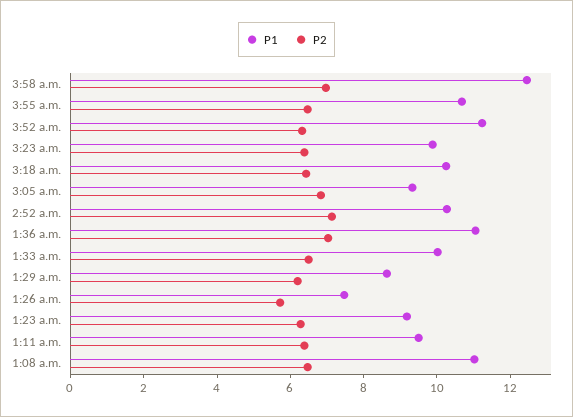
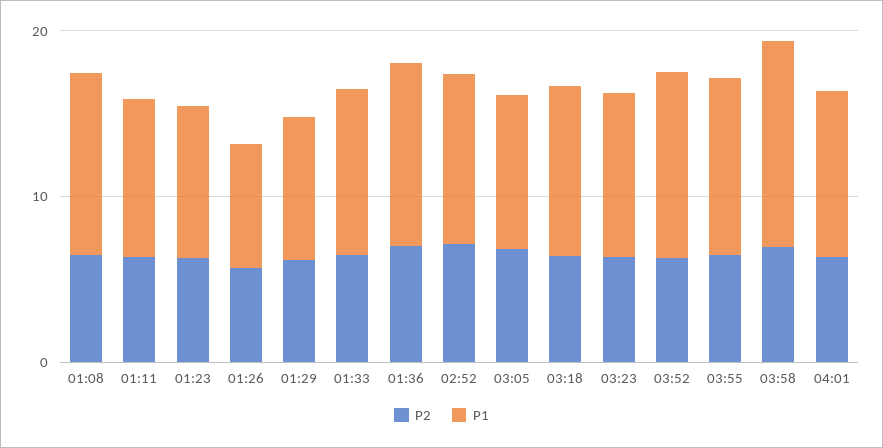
P2, 04:01: none -> 6
P1, 04:01: none -> 10

